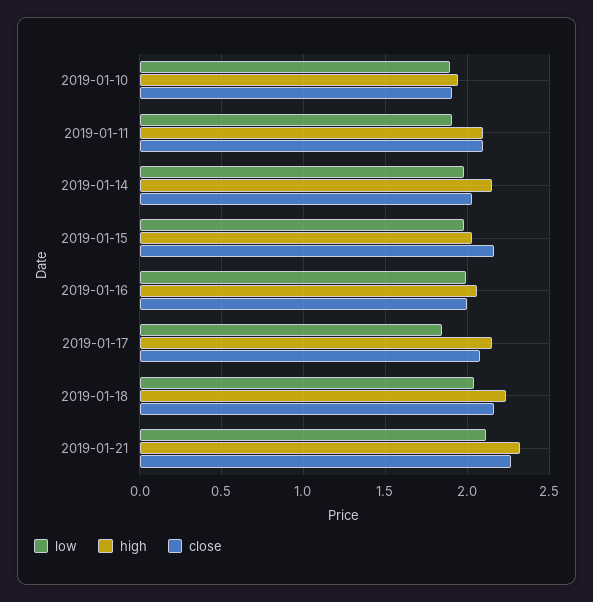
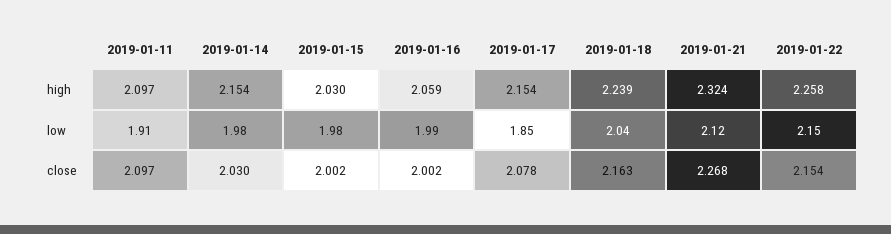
low, 2019-01-10: 1.9 -> none
high, 2019-01-10: 1.95 -> none
close, 2019-01-10: 1.9 -> none
close, 2019-01-15: 2.15 -> 2.002
high, 2019-01-22: none -> 2.258
low, 2019-01-22: none -> 2.15
close, 2019-01-22: none -> 2.154

